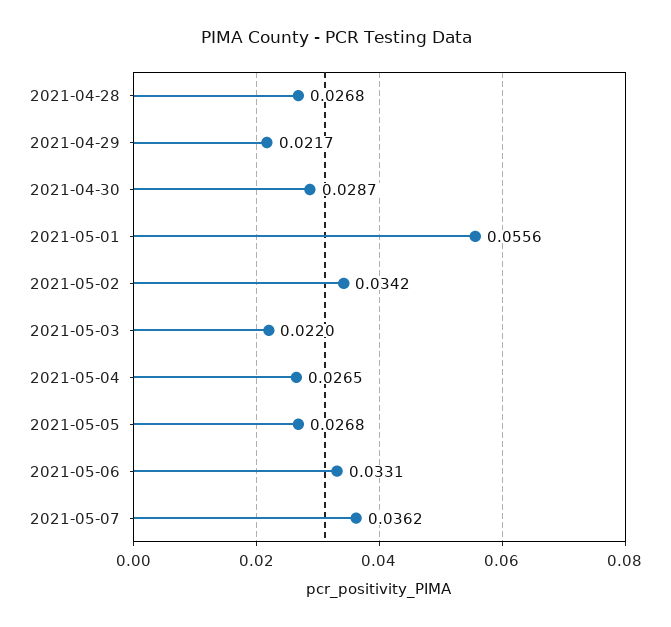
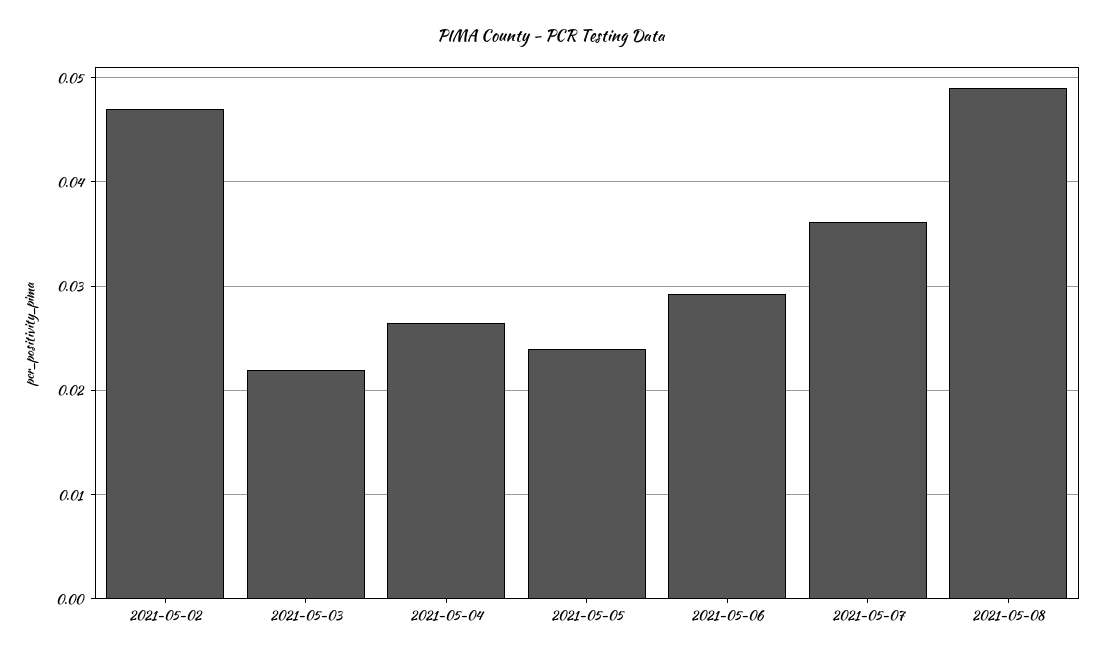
2021-04-28: 0.0268 -> none
2021-04-29: 0.0217 -> none
2021-04-30: 0.0287 -> none
2021-05-01: 0.0556 -> none
2021-05-02: 0.0342 -> 0.047
2021-05-05: 0.0268 -> 0.024
2021-05-06: 0.0331 -> 0.029
2021-05-08: none -> 0.049

